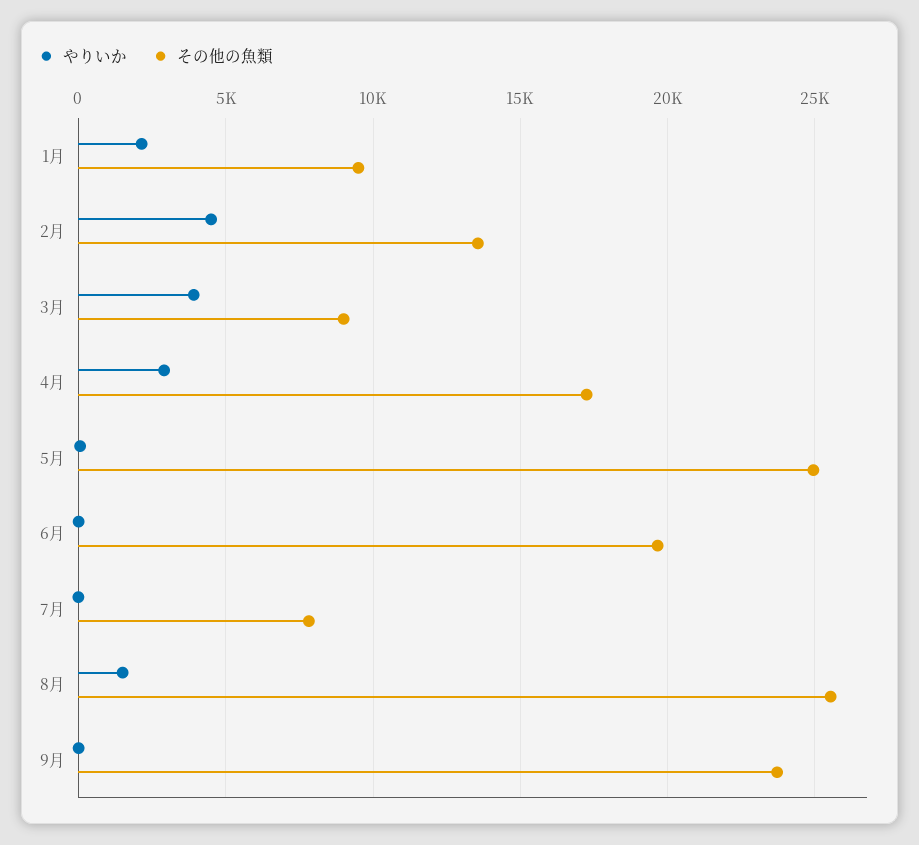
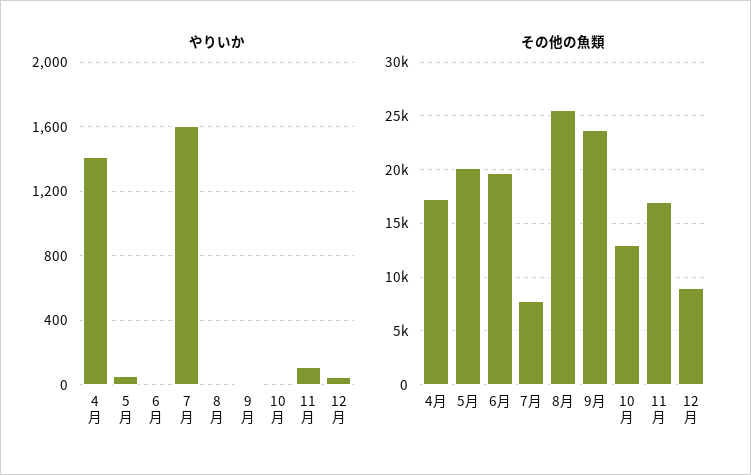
やりいか, 1月: 2000 -> none
その他の魚類, 1月: 9500 -> none
やりいか, 2月: 4500 -> none
その他の魚類, 2月: 13500 -> none
やりいか, 3月: 4000 -> none
その他の魚類, 3月: 9000 -> none
やりいか, 4月: 3000 -> 1400
その他の魚類, 5月: 25000 -> 20000
やりいか, 7月: 0 -> 1600
やりいか, 8月: 1500 -> 0
やりいか, 10月: none -> 0
やりいか, 11月: none -> 100
やりいか, 12月: none -> 50
その他の魚類, 10月: none -> 13000
その他の魚類, 11月: none -> 17000
その他の魚類, 12月: none -> 9000

